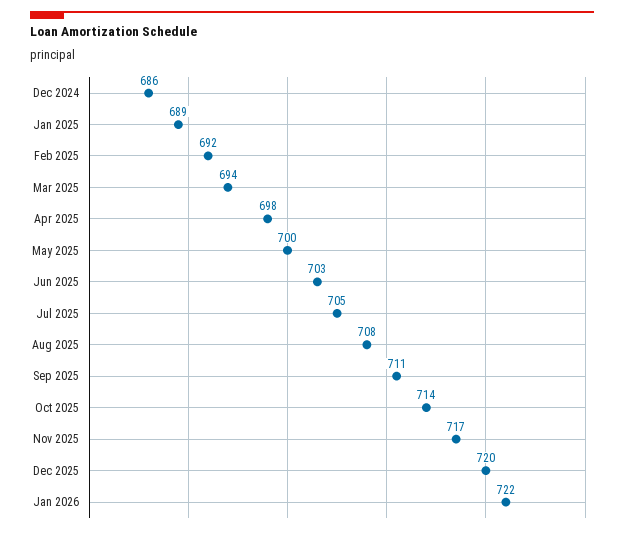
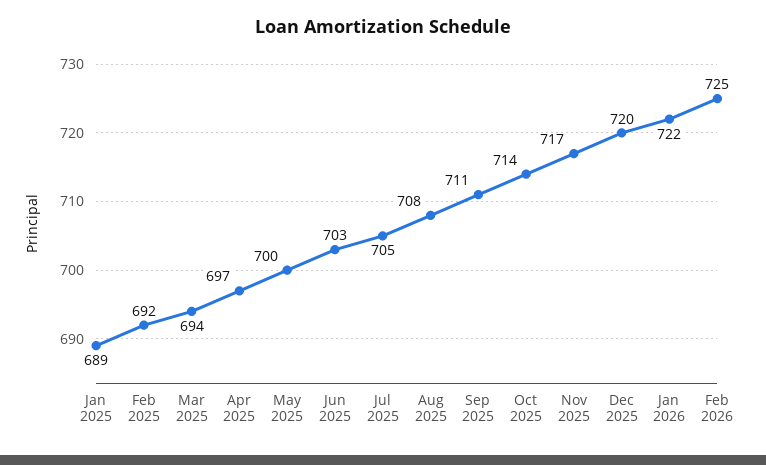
Dec 2024: 686 -> none
Apr 2025: 698 -> 697
Feb 2026: none -> 725

